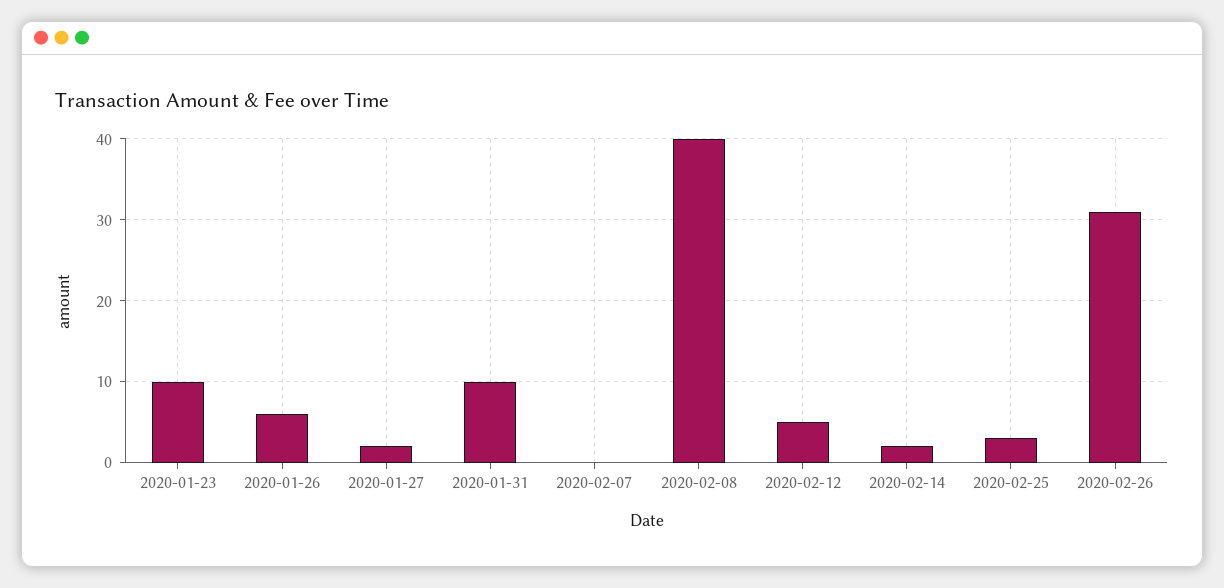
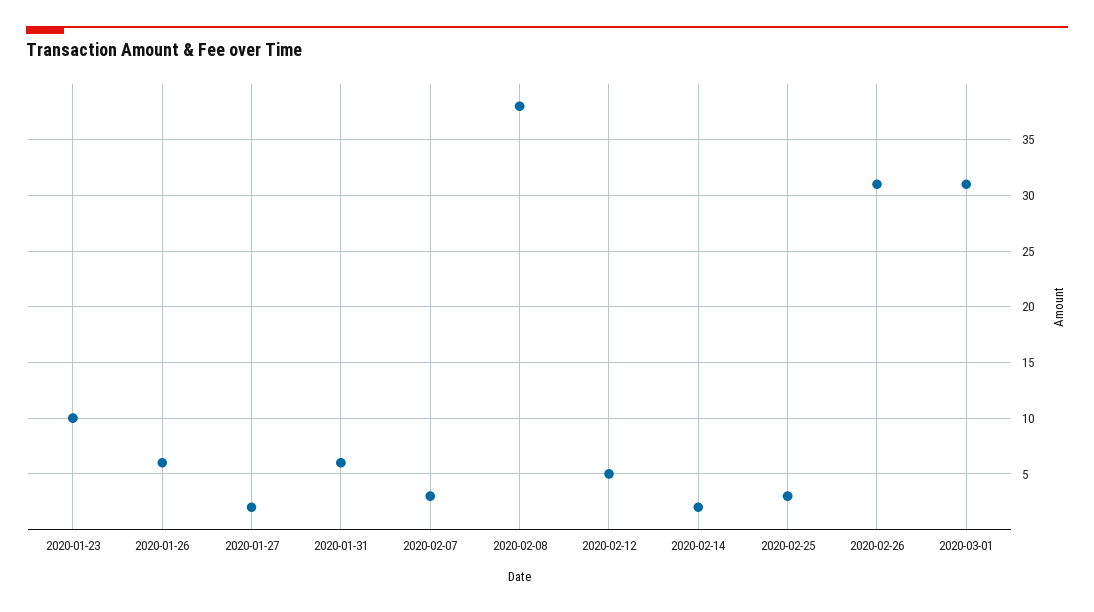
2020-01-31: 10 -> 6
2020-02-07: 0 -> 3
2020-02-08: 40 -> 38
2020-03-01: none -> 31

